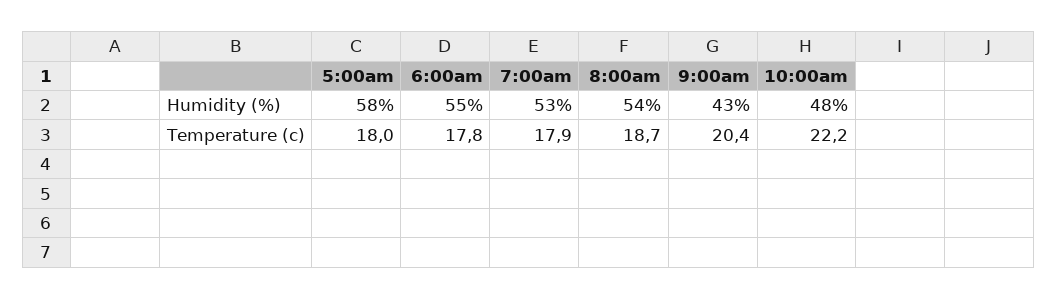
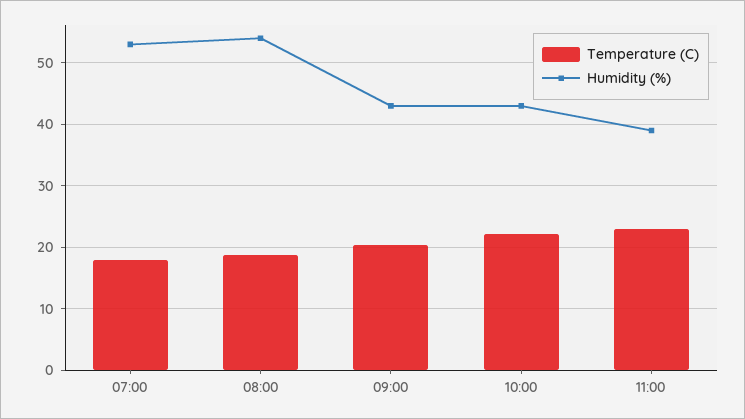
Humidity (%), 5:00am: 58 -> none
Humidity (%), 6:00am: 55 -> none
Humidity (%), 10:00am: 48 -> 43
Temperature (c), 5:00am: 18 -> none
Temperature (c), 6:00am: 17.8 -> none
Temperature (c), 11:00: none -> 23
Humidity (%), 11:00: none -> 39

